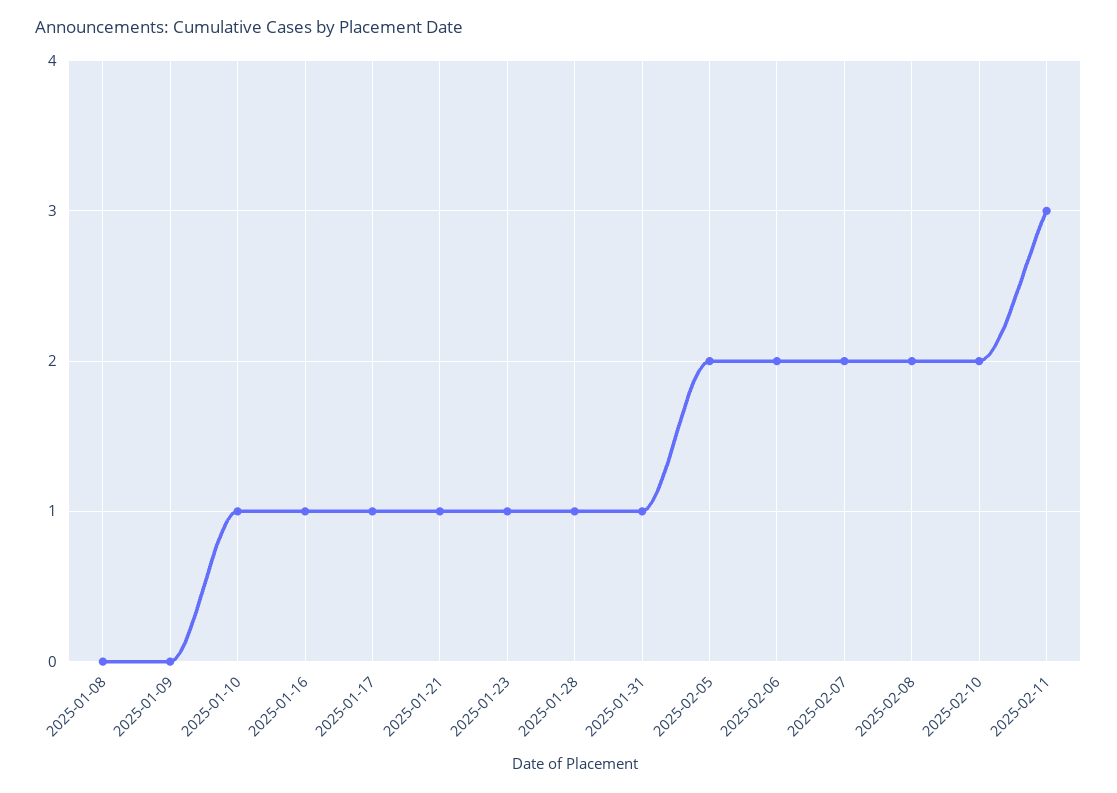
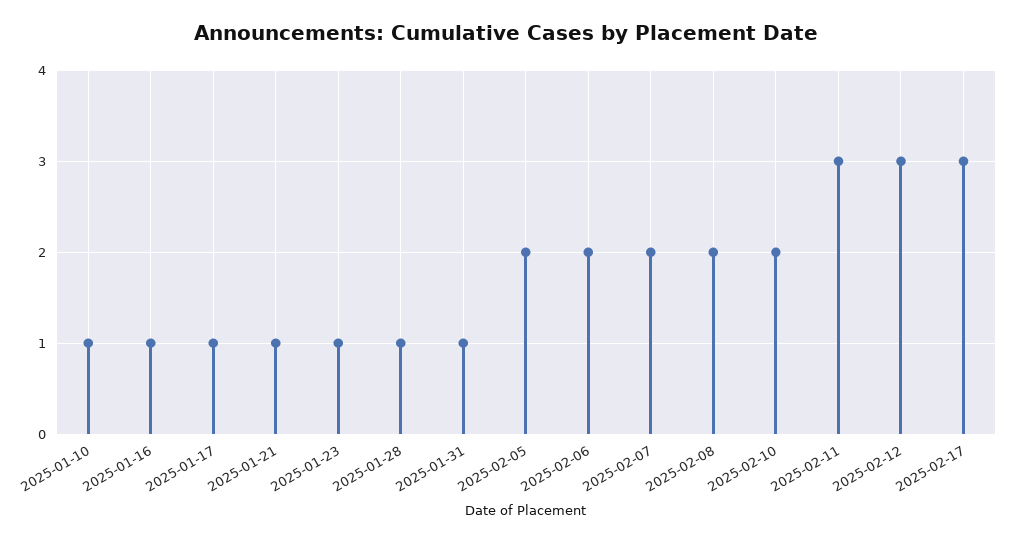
2025-01-08: 0 -> none
2025-01-09: 0 -> none
2025-02-12: none -> 3
2025-02-17: none -> 3

